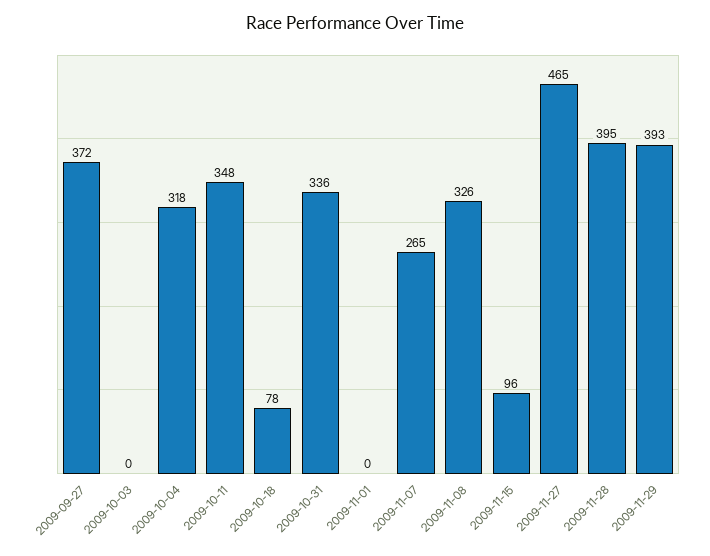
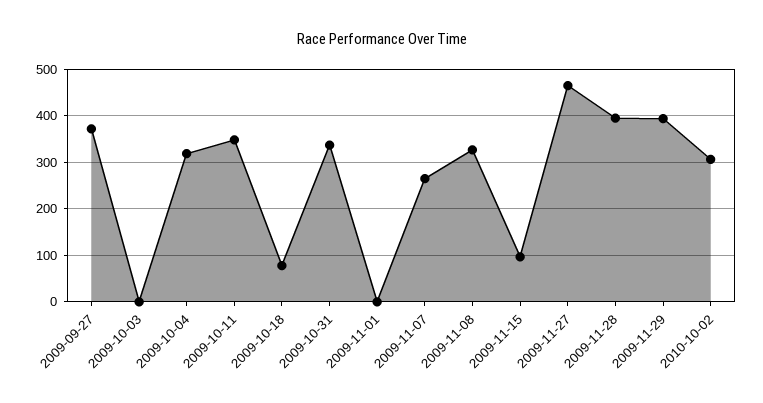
2010-10-02: none -> 300

